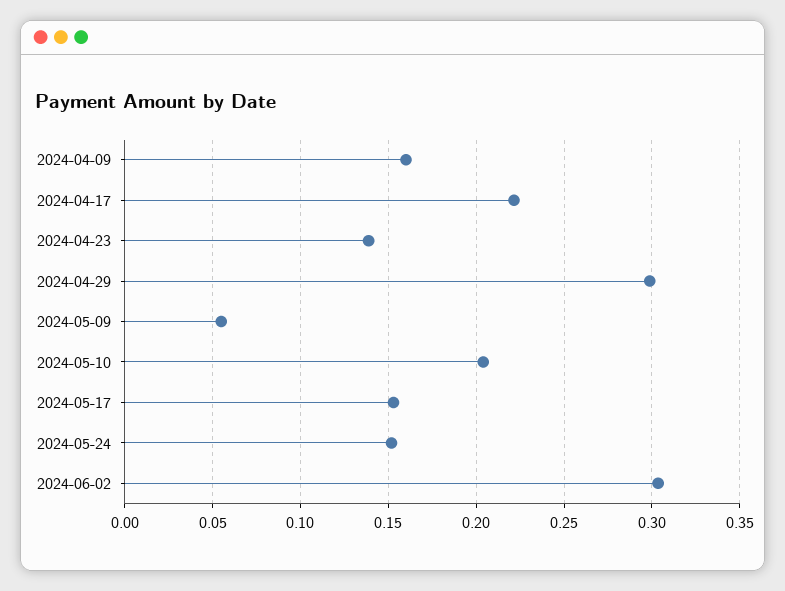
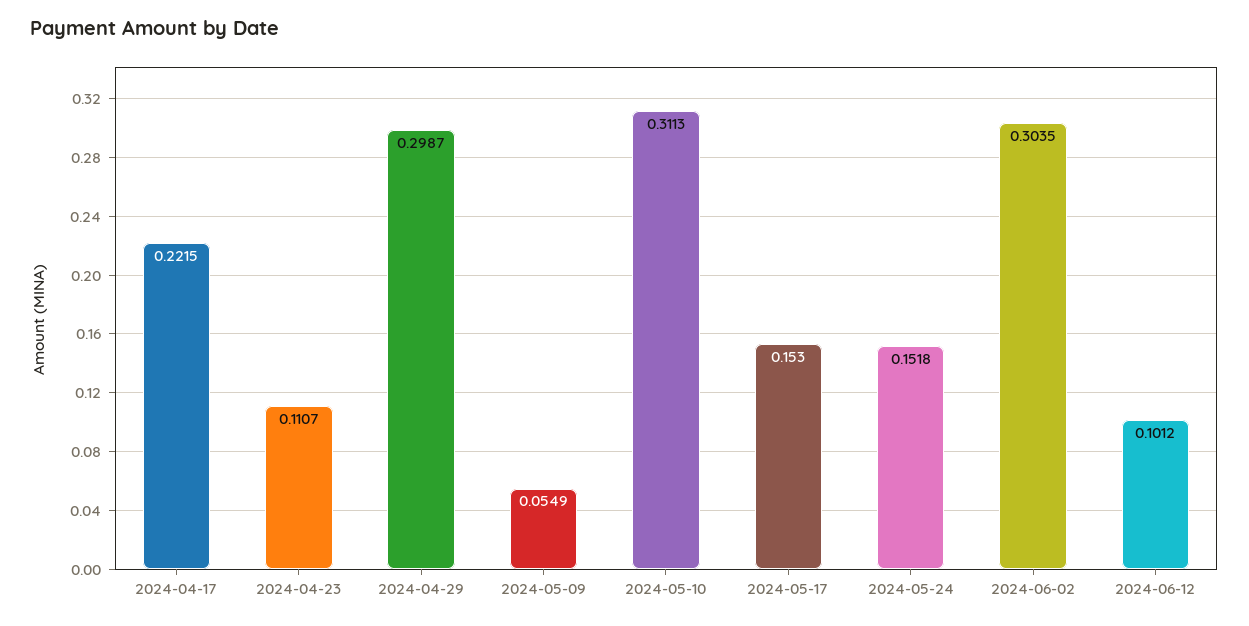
2024-04-09: 0.16 -> none
2024-04-23: 0.14 -> 0.1107
2024-05-10: 0.205 -> 0.3113
2024-06-12: none -> 0.1012

